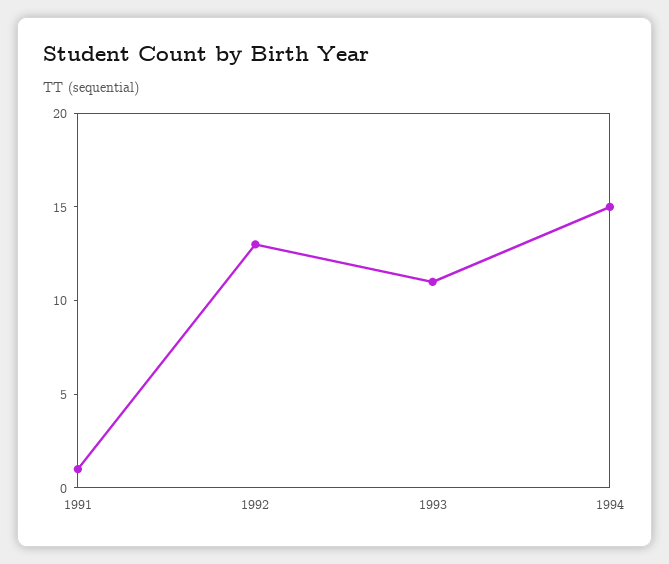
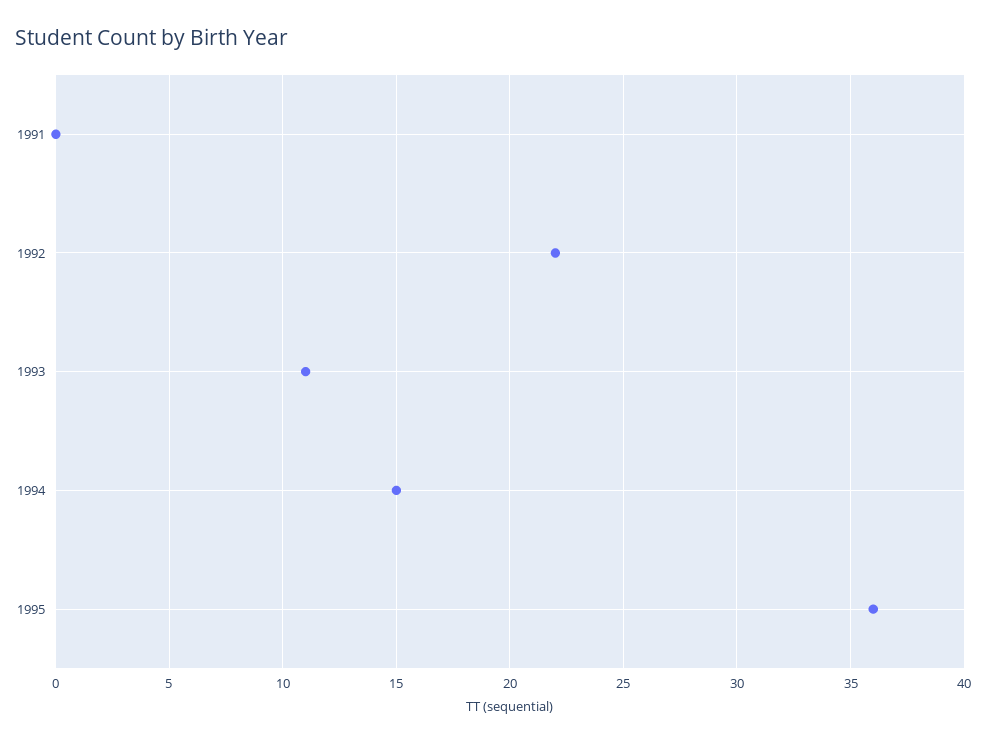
1991: 1 -> 0
1992: 13 -> 22
1995: none -> 36

